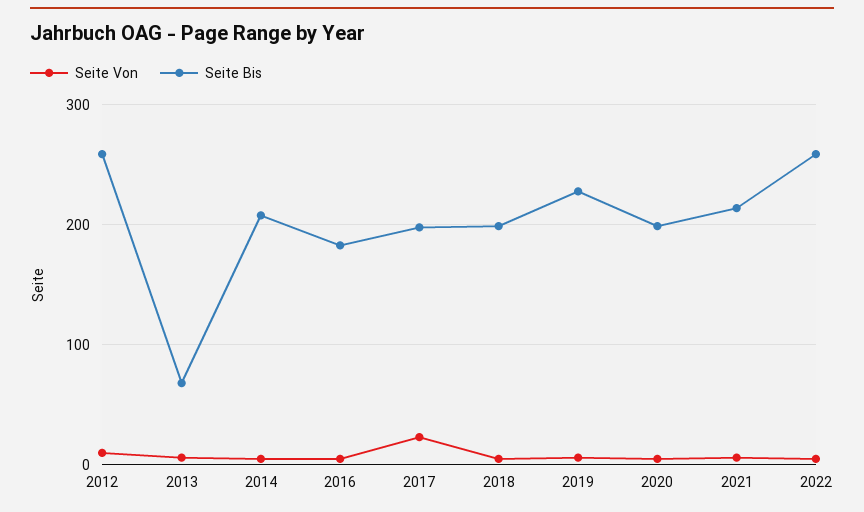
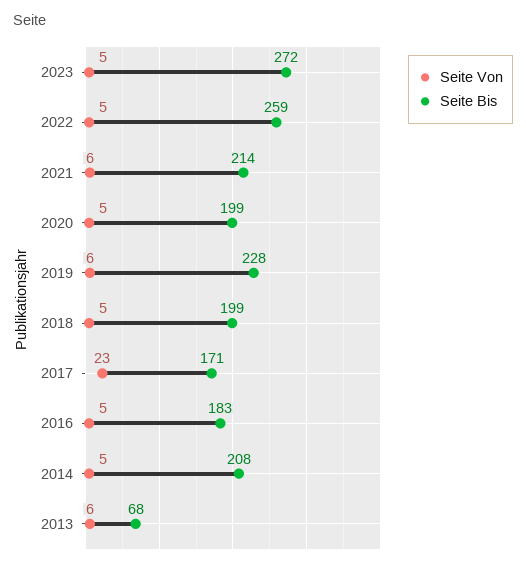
Seite Von, 2012: 10 -> none
Seite Bis, 2012: 260 -> none
Seite Bis, 2017: 200 -> 171
Seite Von, 2023: none -> 5
Seite Bis, 2023: none -> 272

